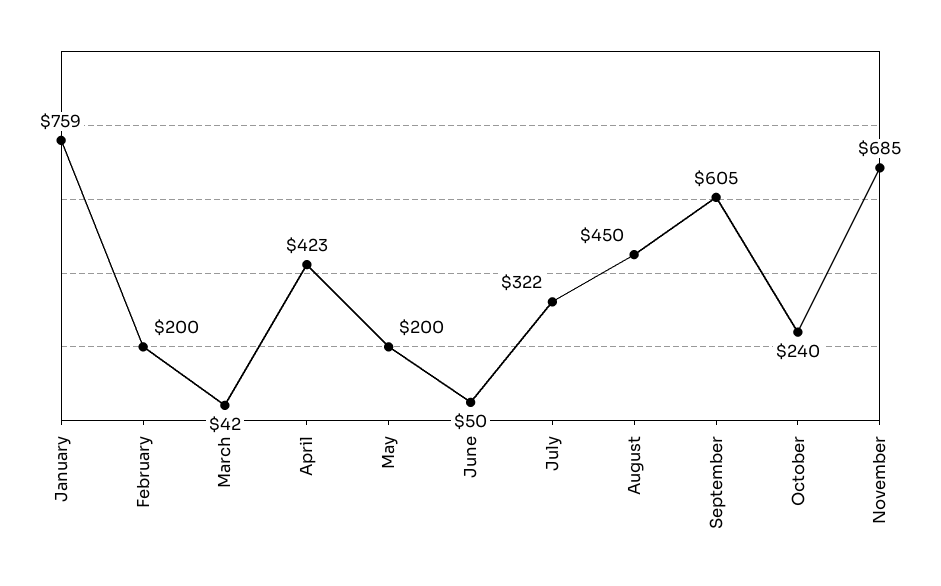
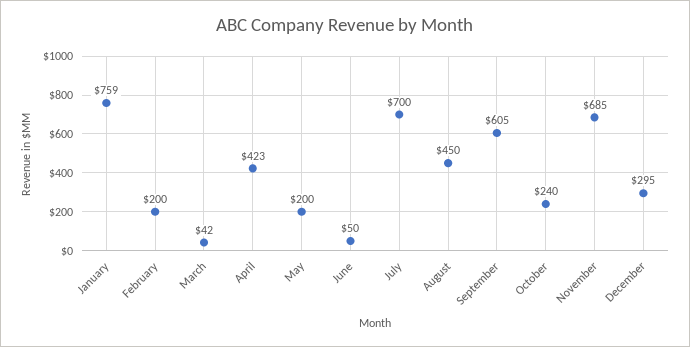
July: 322 -> 700
December: none -> 295

